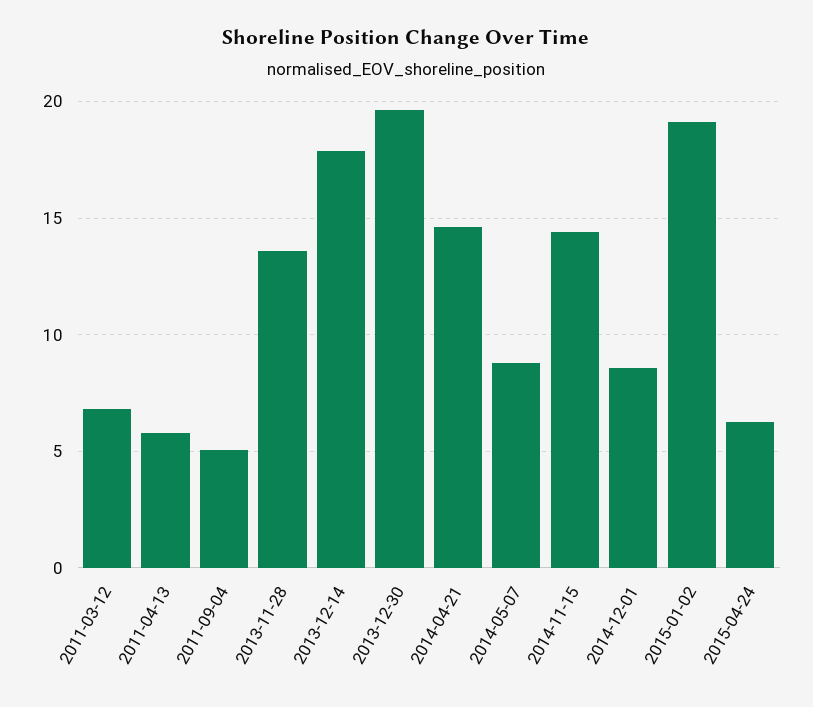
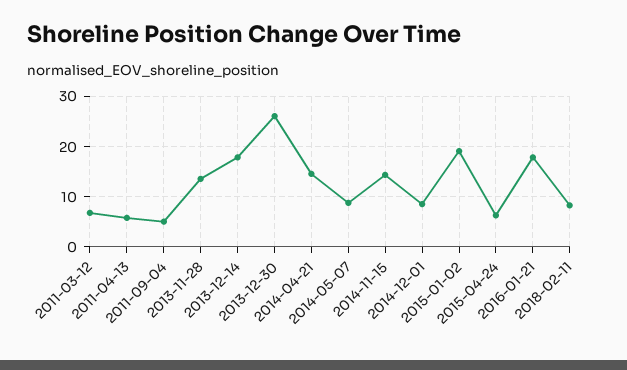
2013-12-30: 19.5 -> 26
2016-01-21: none -> 18
2018-02-11: none -> 8

